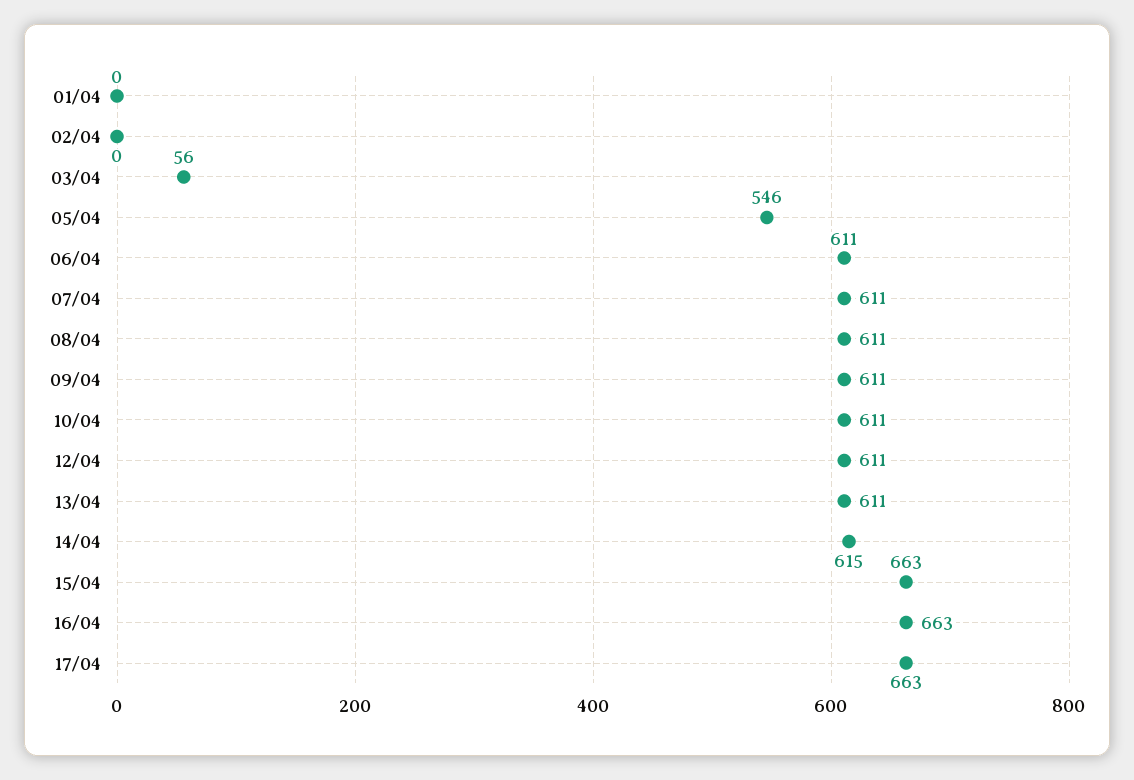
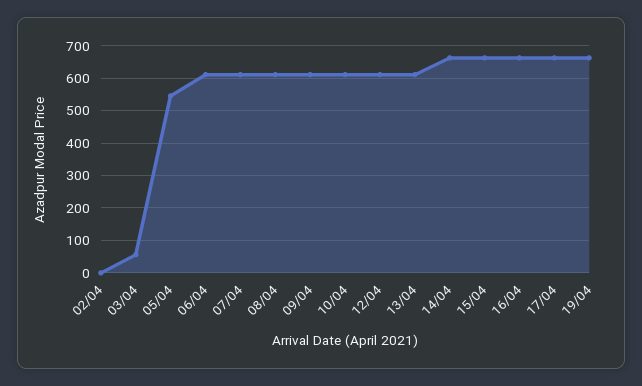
01/04: 0 -> none
14/04: 615 -> 660
19/04: none -> 660

